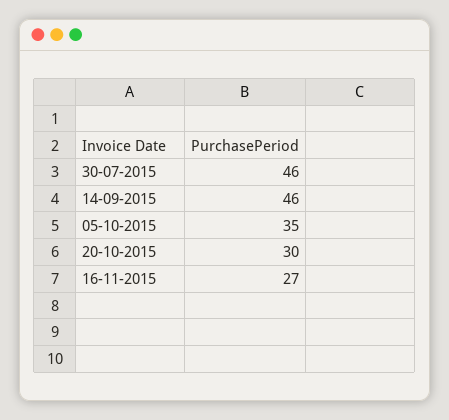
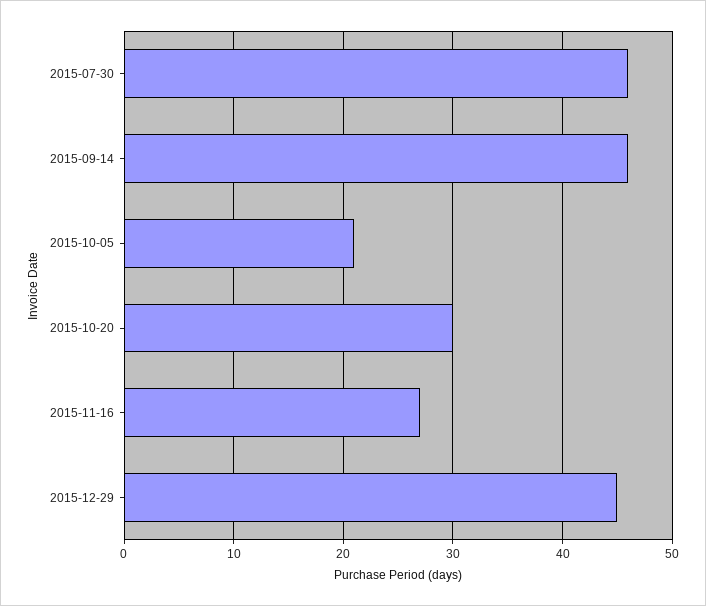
05-10-2015: 35 -> 21
2015-12-29: none -> 45

